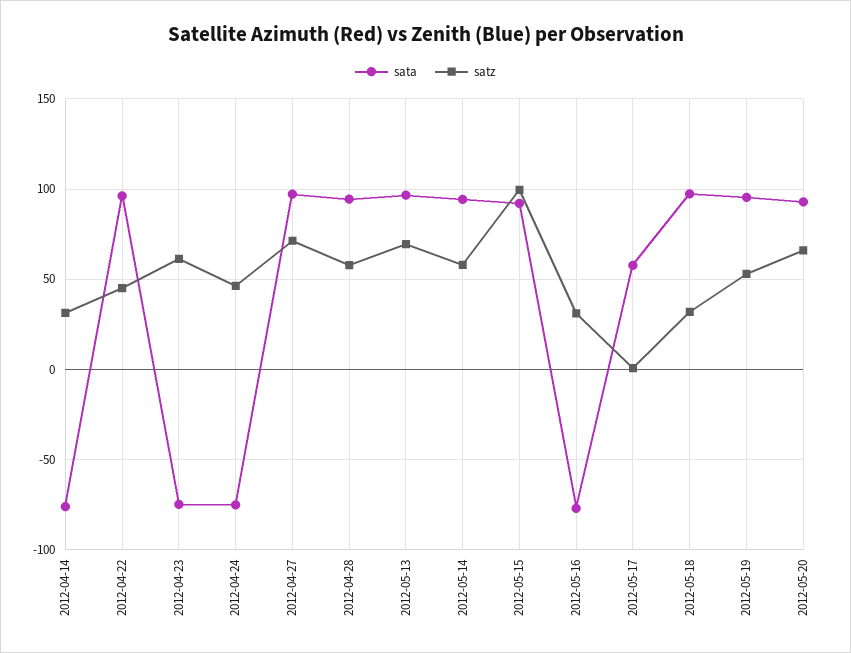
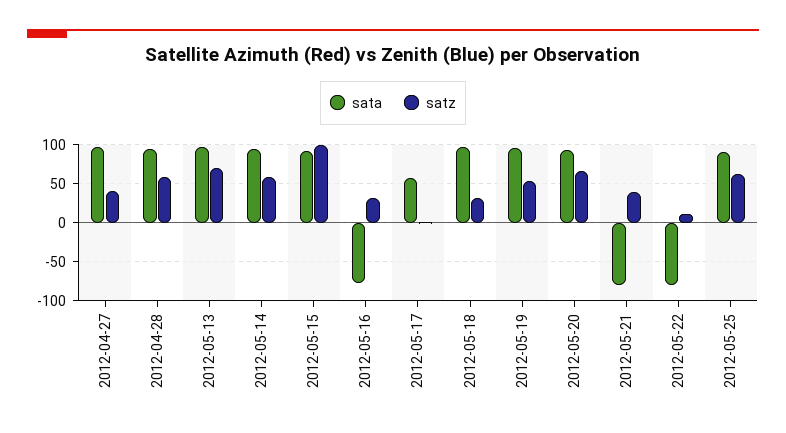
sata, 2012-04-14: -75 -> none
satz, 2012-04-14: 30 -> none
sata, 2012-04-22: 95 -> none
satz, 2012-04-22: 45 -> none
sata, 2012-04-23: -75 -> none
satz, 2012-04-23: 60 -> none
sata, 2012-04-24: -75 -> none
satz, 2012-04-24: 45 -> none
satz, 2012-04-27: 70 -> 40
sata, 2012-05-21: none -> -80
satz, 2012-05-21: none -> 40
sata, 2012-05-22: none -> -80
satz, 2012-05-22: none -> 10
sata, 2012-05-25: none -> 90
satz, 2012-05-25: none -> 60

